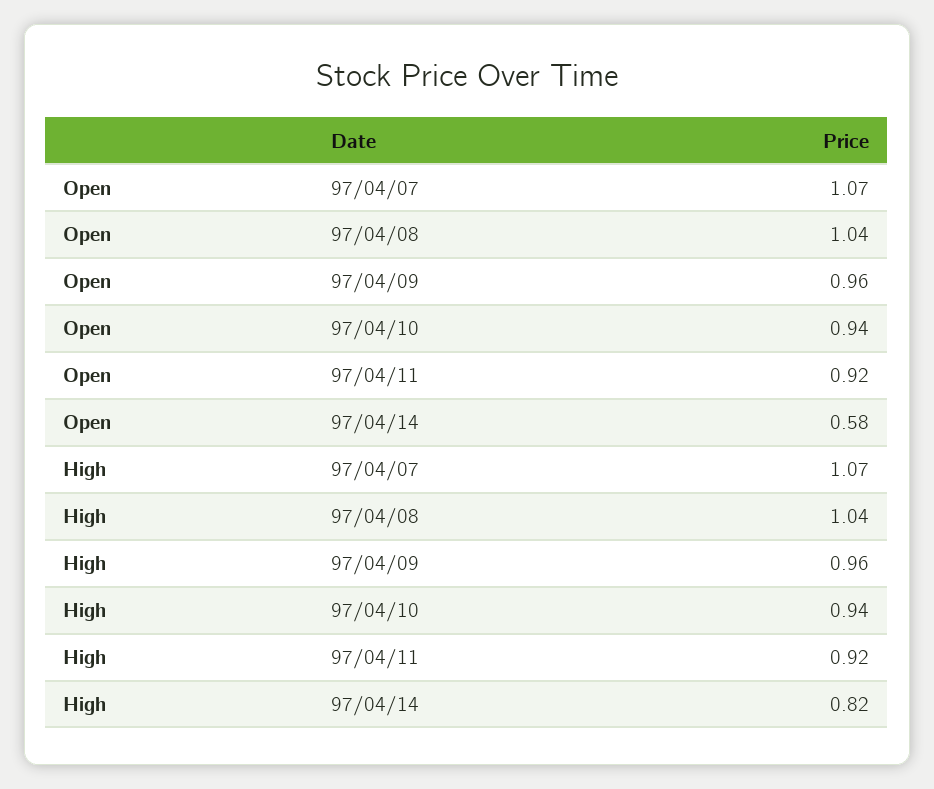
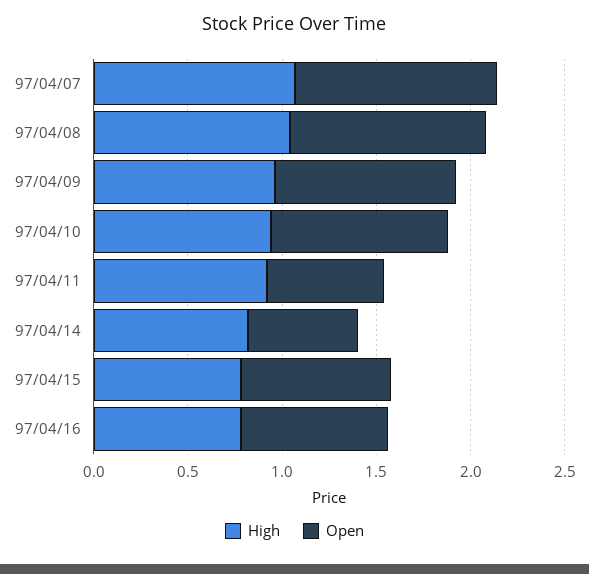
Open, 97/04/11: 0.92 -> 0.6
High, 97/04/15: none -> 0.8
Open, 97/04/15: none -> 0.8
High, 97/04/16: none -> 0.8
Open, 97/04/16: none -> 0.8

